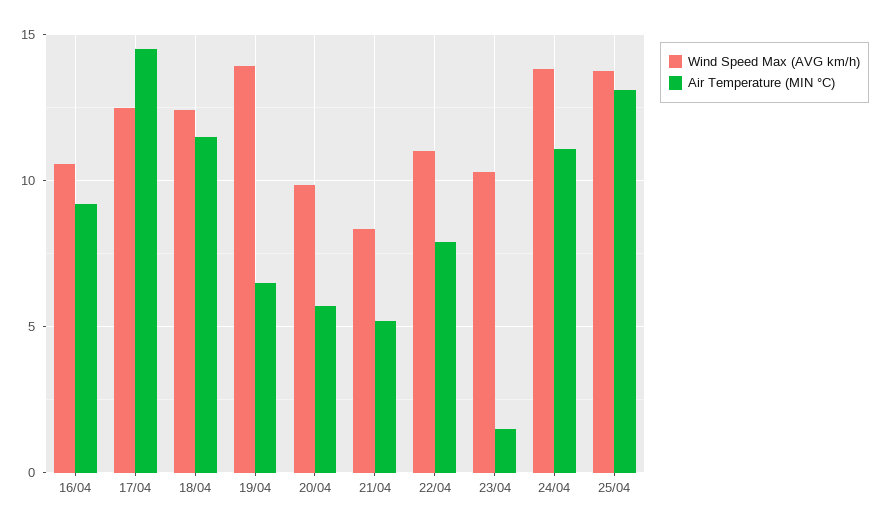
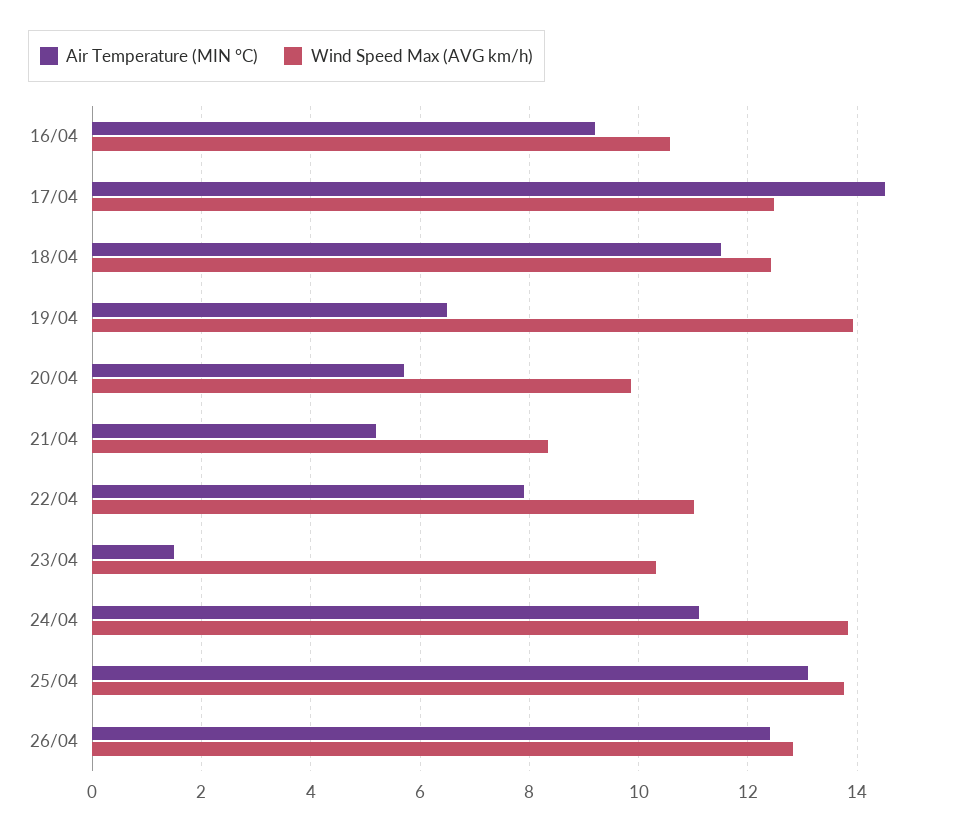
Air Temperature (MIN °C), 26/04: none -> 12.4
Wind Speed Max (AVG km/h), 26/04: none -> 12.8

